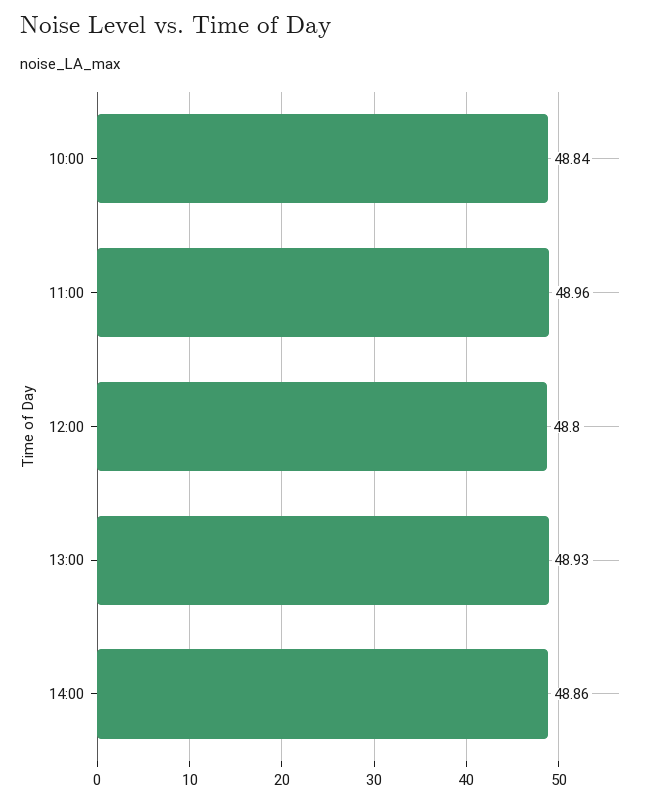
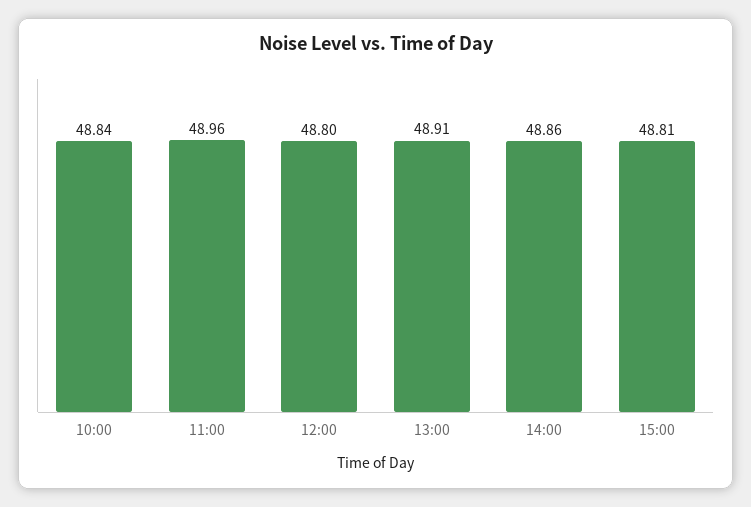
13:00: 48.93 -> 48.91
15:00: none -> 48.81

